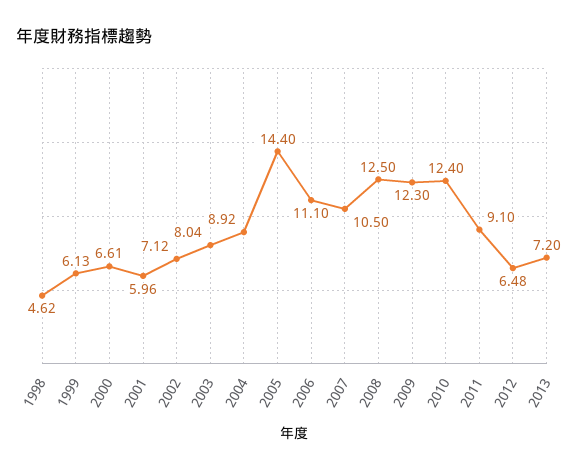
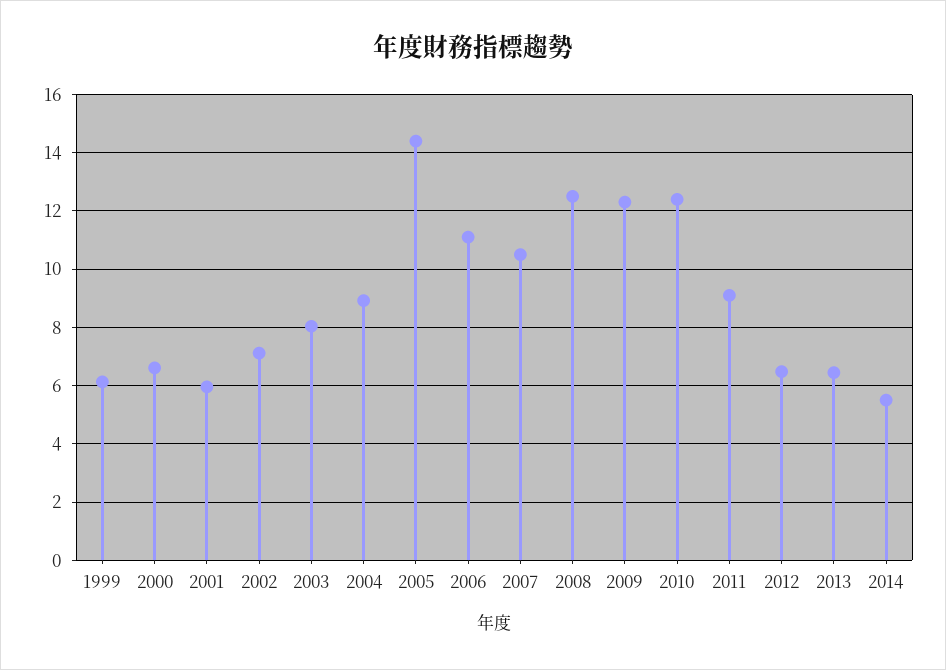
1998: 4.62 -> none
2013: 7.2 -> 6.5
2014: none -> 5.5

